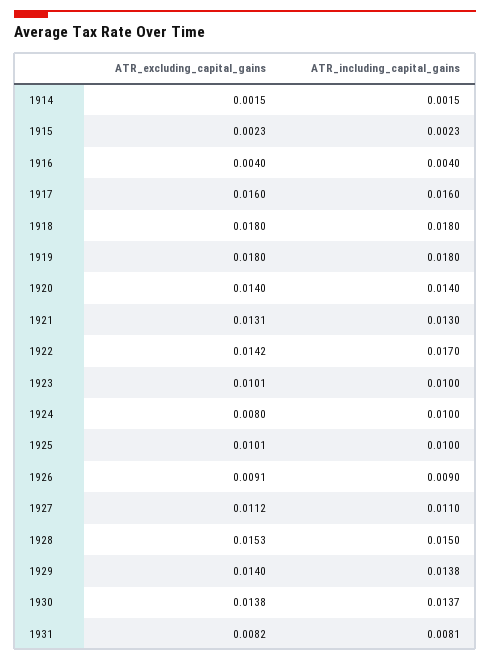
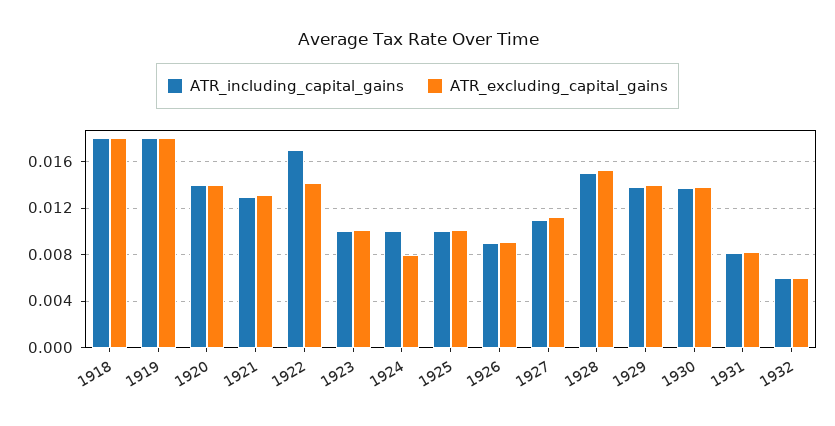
ATR_excluding_capital_gains, 1914: 0.0015 -> none
ATR_including_capital_gains, 1914: 0.0015 -> none
ATR_excluding_capital_gains, 1915: 0.0023 -> none
ATR_including_capital_gains, 1915: 0.0023 -> none
ATR_excluding_capital_gains, 1916: 0.004 -> none
ATR_including_capital_gains, 1916: 0.004 -> none
ATR_excluding_capital_gains, 1917: 0.016 -> none
ATR_including_capital_gains, 1917: 0.016 -> none
ATR_including_capital_gains, 1932: none -> 0.006
ATR_excluding_capital_gains, 1932: none -> 0.006

